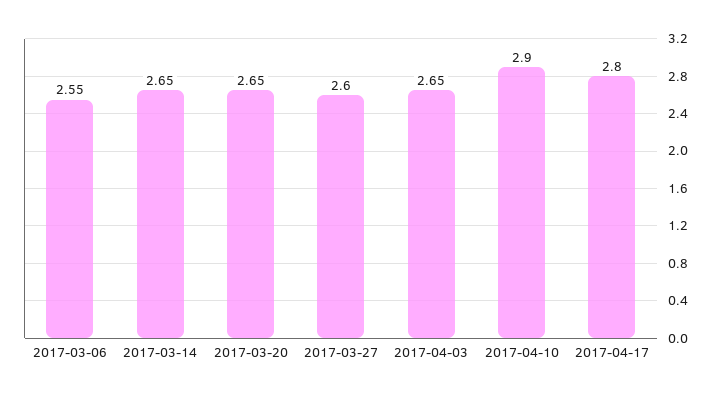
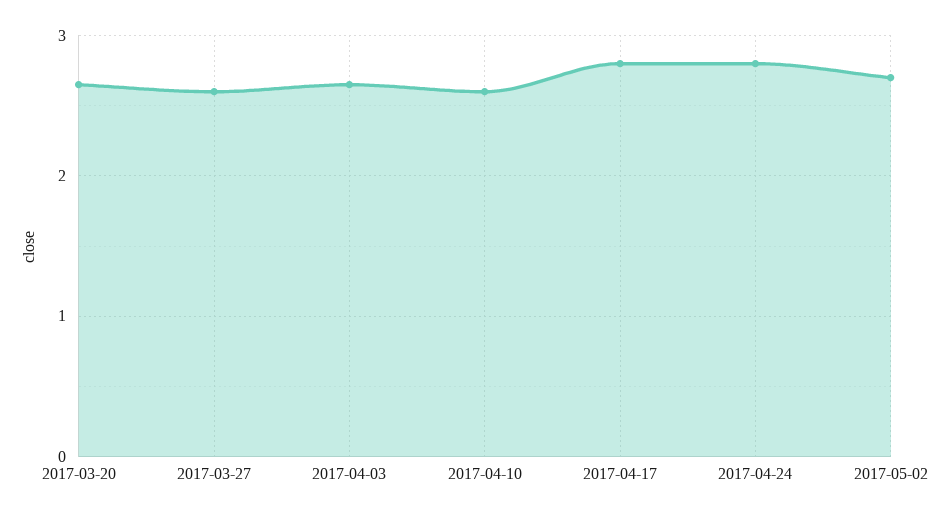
2017-03-06: 2.55 -> none
2017-03-14: 2.65 -> none
2017-04-10: 2.9 -> 2.6
2017-04-24: none -> 2.8
2017-05-02: none -> 2.7

